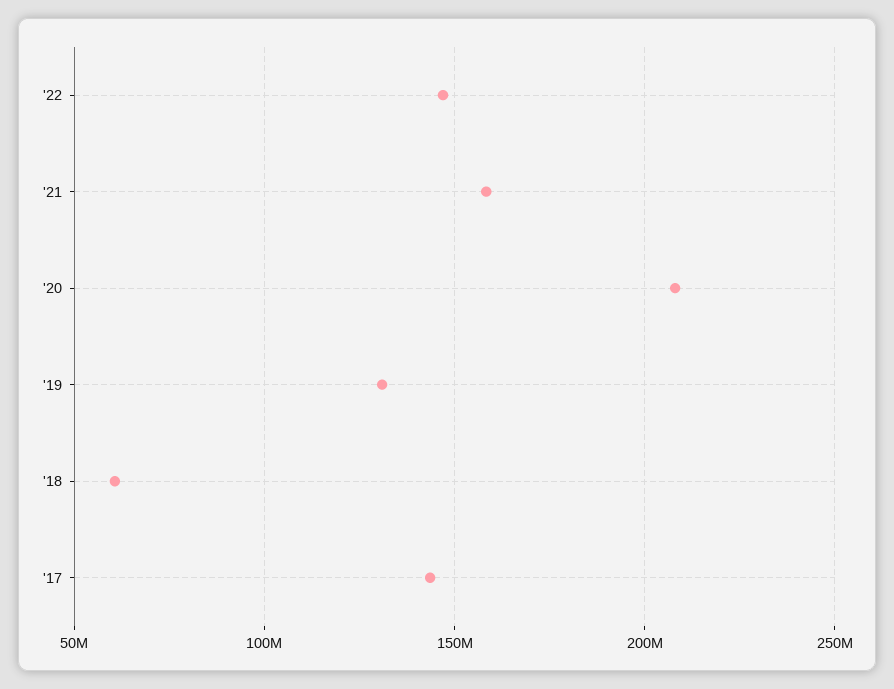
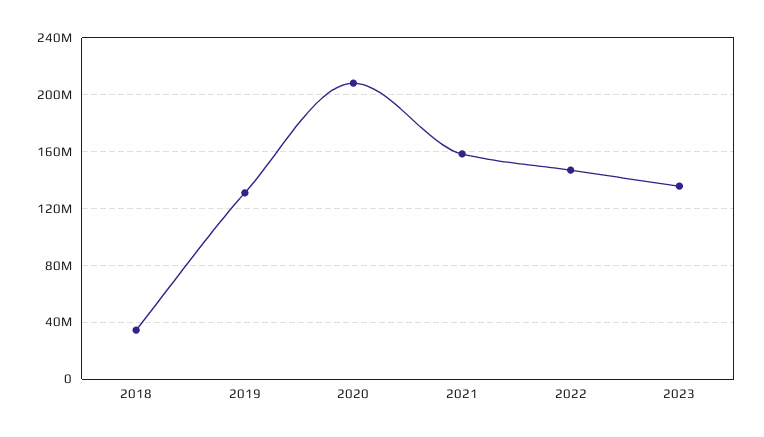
'18: 60000000 -> 35000000
'17: 145000000 -> none
2023: none -> 135000000

